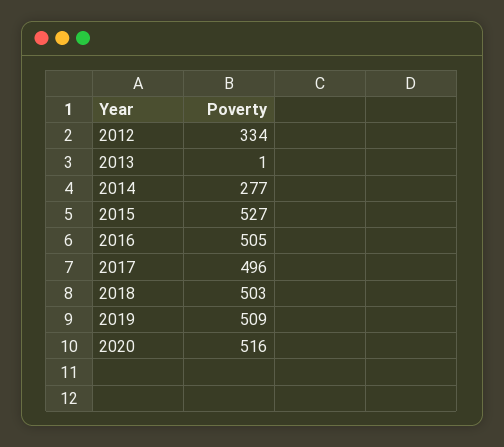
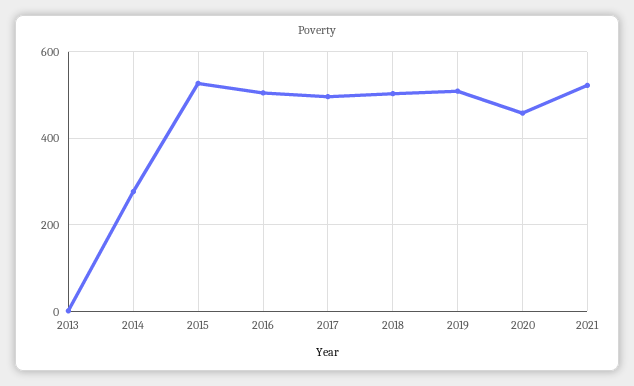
2012: 334 -> none
2020: 516 -> 460
2021: none -> 520

